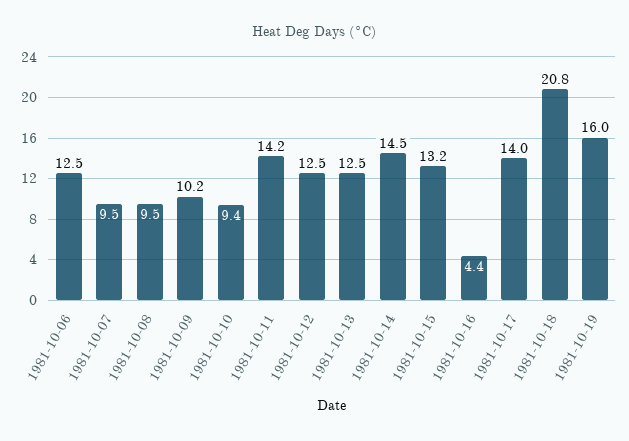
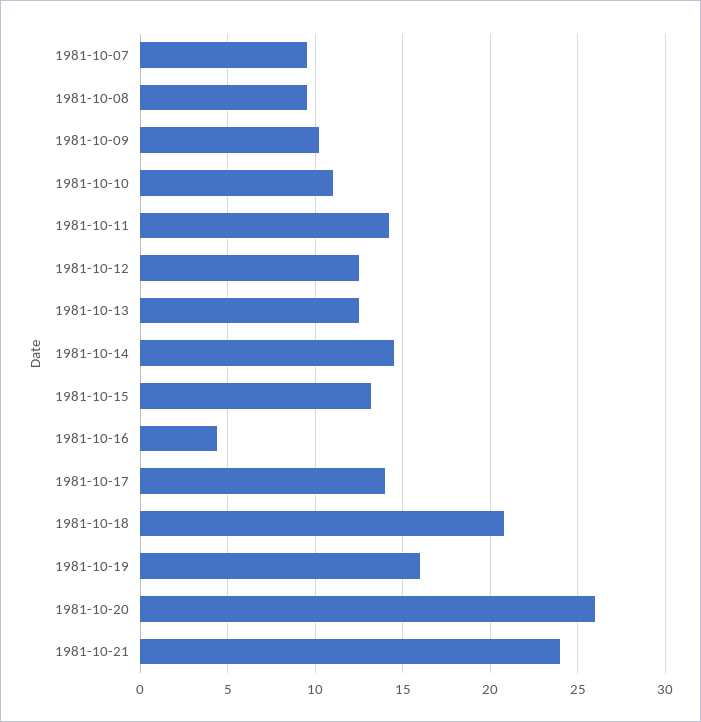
1981-10-06: 12.5 -> none
1981-10-10: 9.4 -> 11
1981-10-20: none -> 26
1981-10-21: none -> 24

